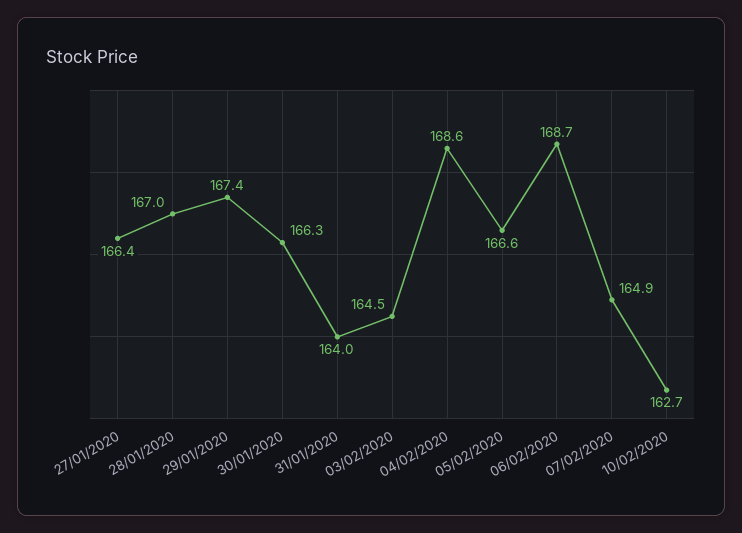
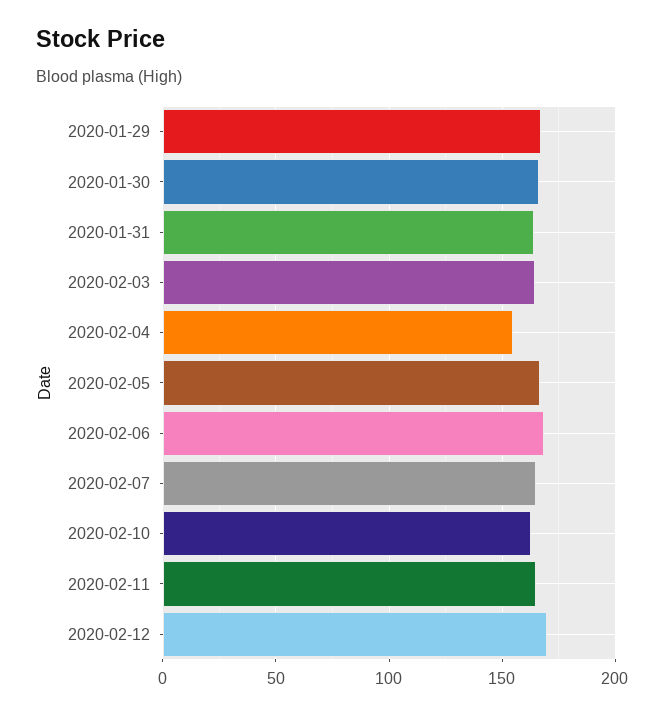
27/01/2020: 166.4 -> none
28/01/2020: 167 -> none
04/02/2020: 168.6 -> 155
2020-02-11: none -> 165
2020-02-12: none -> 170

